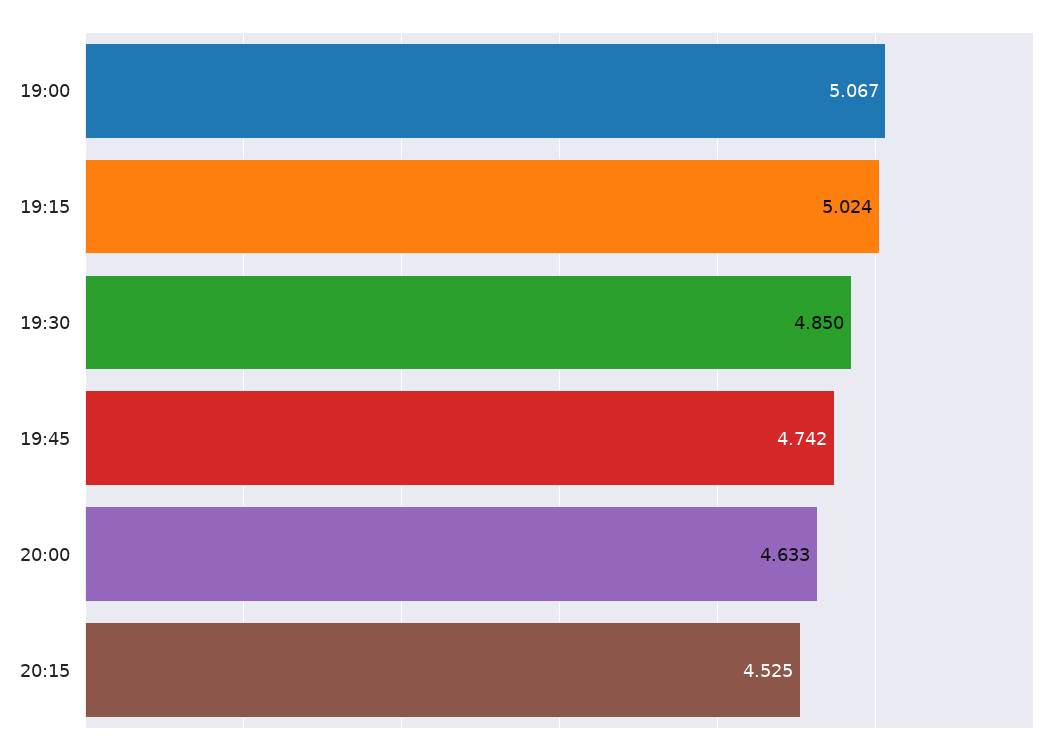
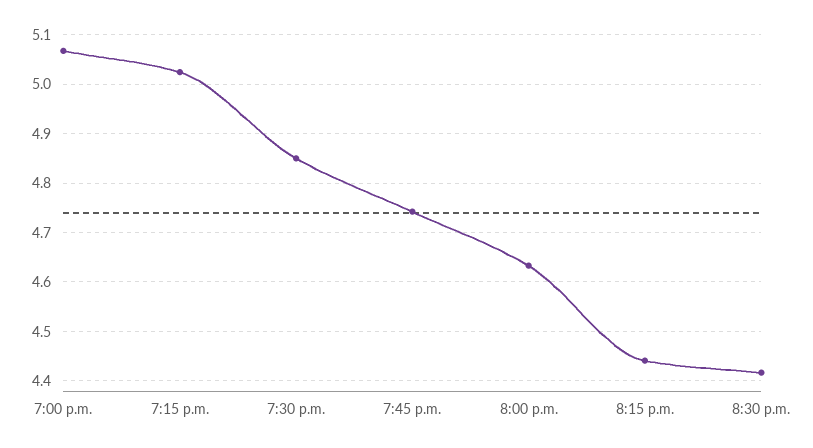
20:15: 4.525 -> 4.44
8:30 p.m.: none -> 4.42

